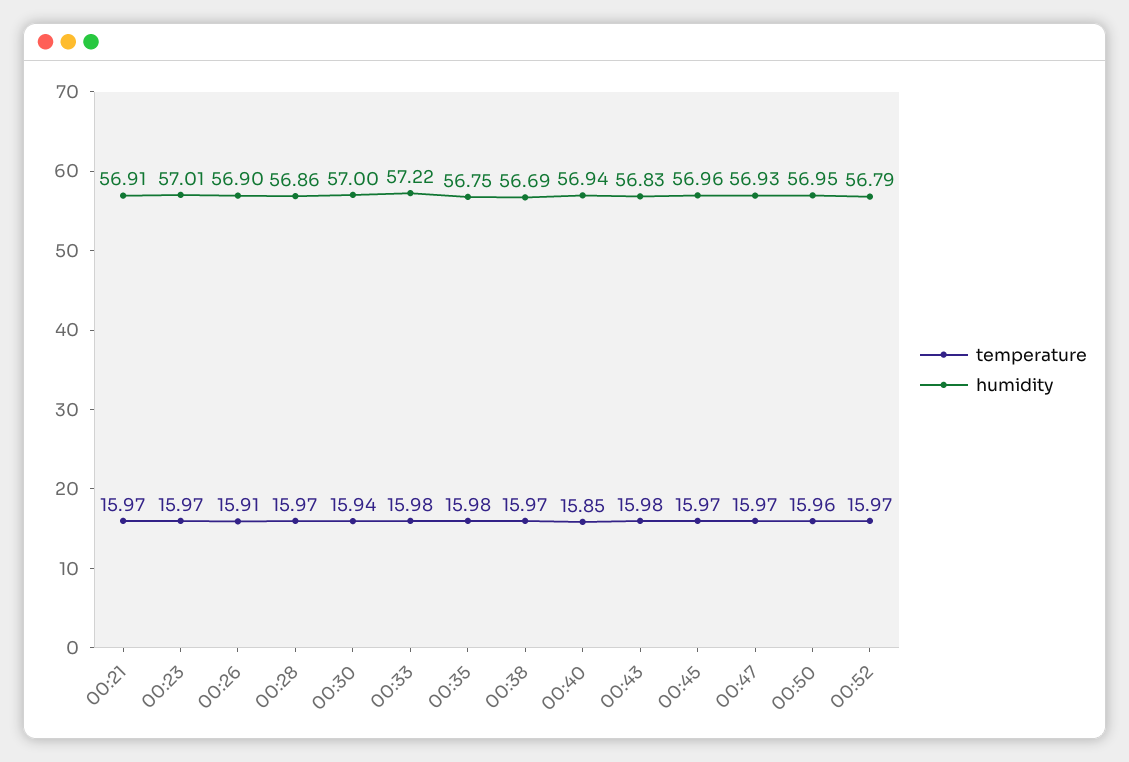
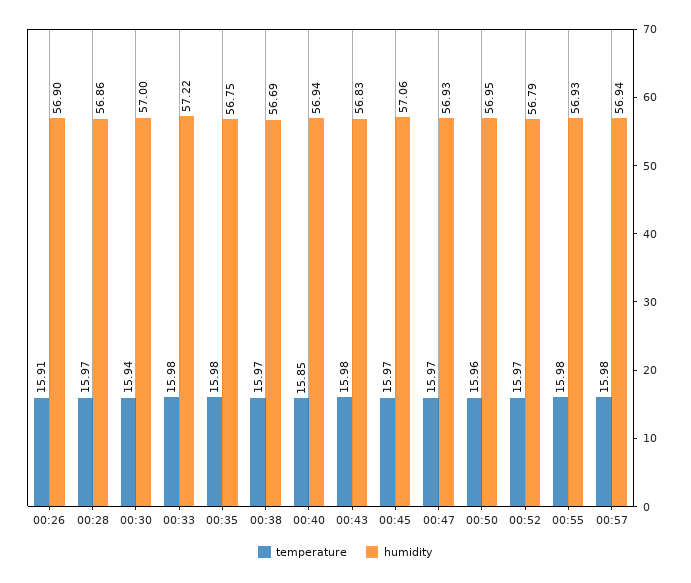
temperature, 00:21: 15.97 -> none
humidity, 00:21: 56.91 -> none
temperature, 00:23: 15.97 -> none
humidity, 00:23: 57.01 -> none
humidity, 00:45: 56.96 -> 57.06
temperature, 00:55: none -> 15.98
humidity, 00:55: none -> 56.93
temperature, 00:57: none -> 15.98
humidity, 00:57: none -> 56.94

